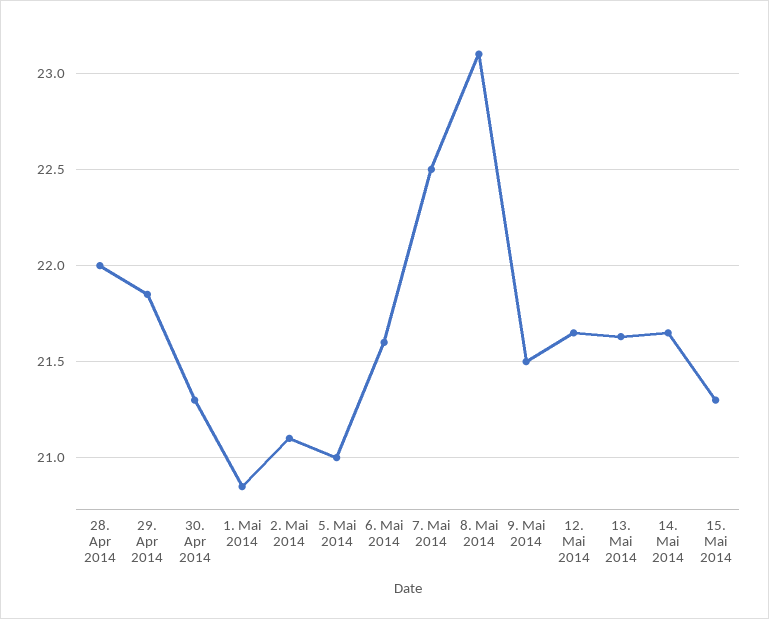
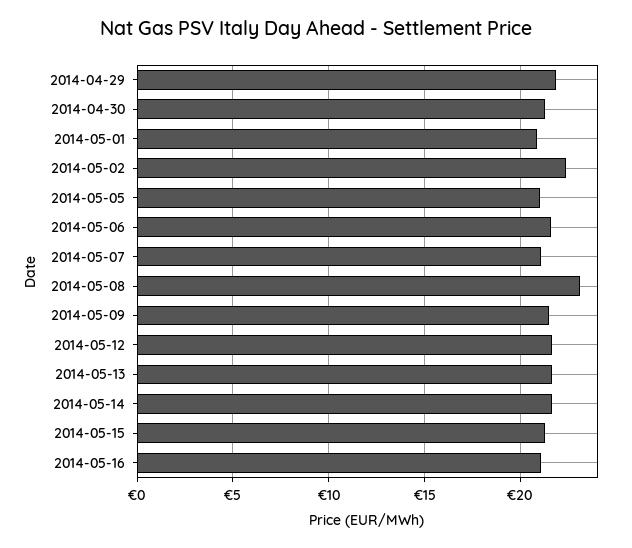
28. Apr 2014: 22 -> none
2. Mai 2014: 21.1 -> 22.5
7. Mai 2014: 22.5 -> 21
2014-05-16: none -> 21

